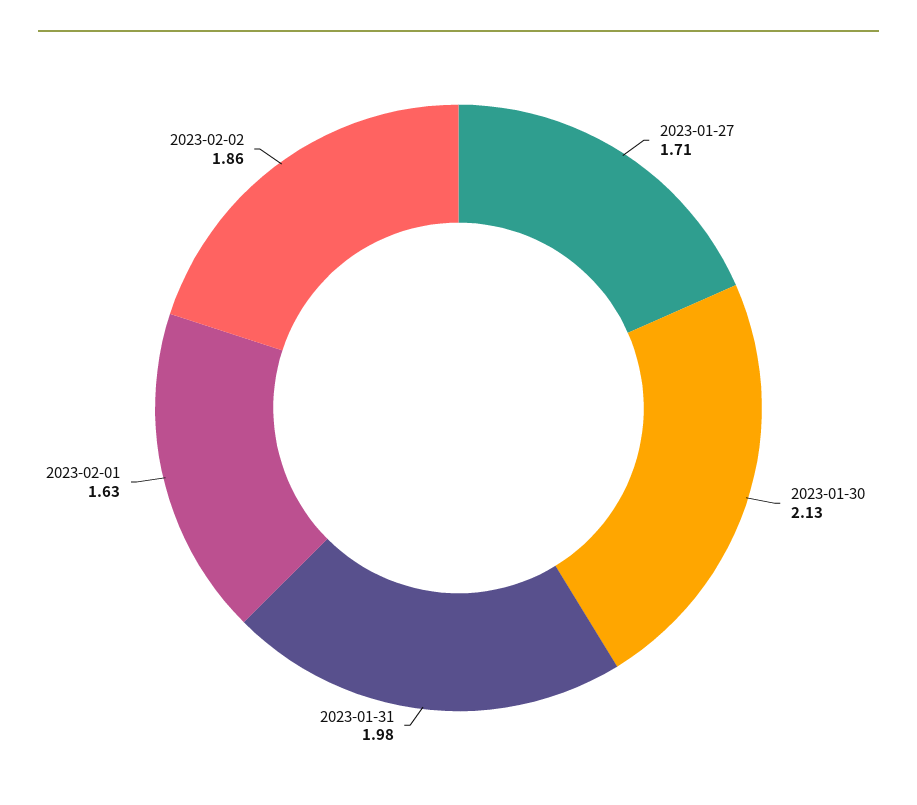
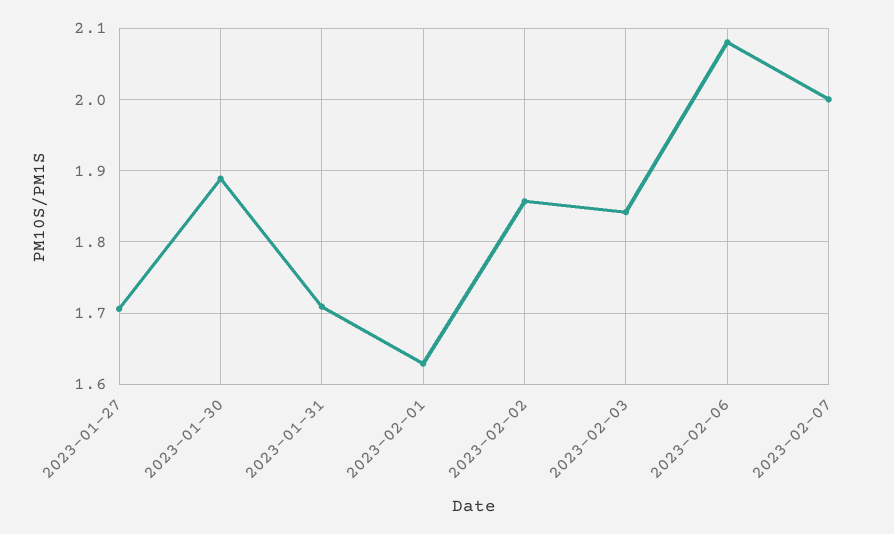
2023-01-30: 2.13 -> 1.89
2023-01-31: 1.98 -> 1.71
2023-02-03: none -> 1.84
2023-02-06: none -> 2.08
2023-02-07: none -> 2

